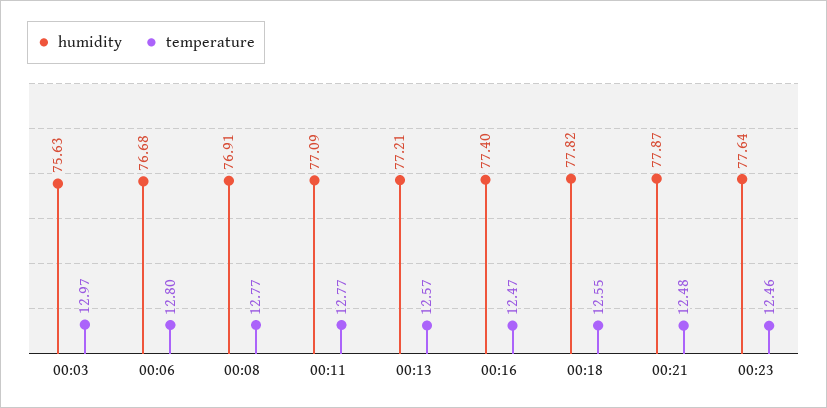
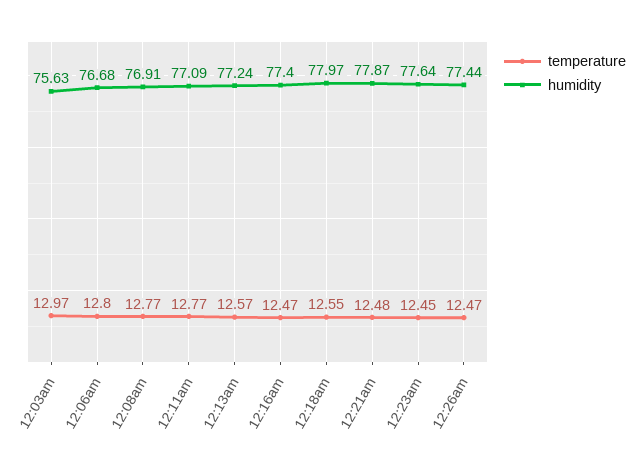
humidity, 00:13: 77.21 -> 77.24
humidity, 00:18: 77.82 -> 77.97
temperature, 00:23: 12.46 -> 12.45
temperature, 12:26am: none -> 12.47
humidity, 12:26am: none -> 77.44

